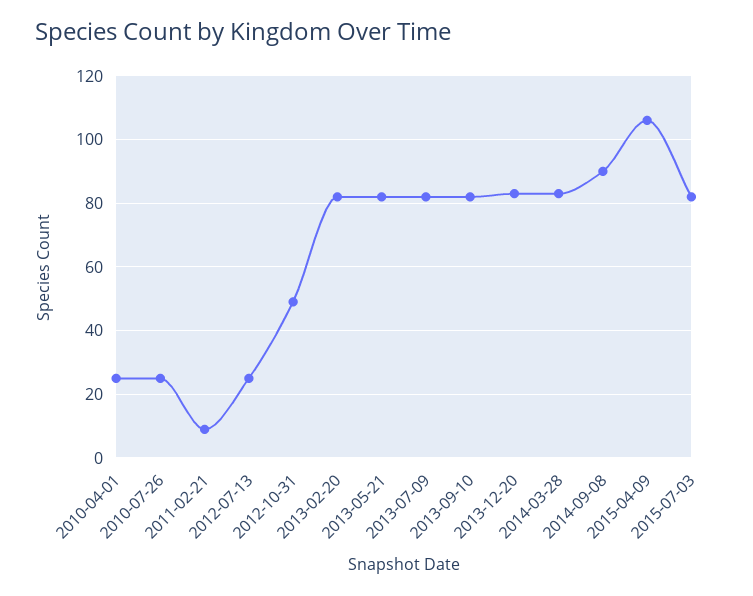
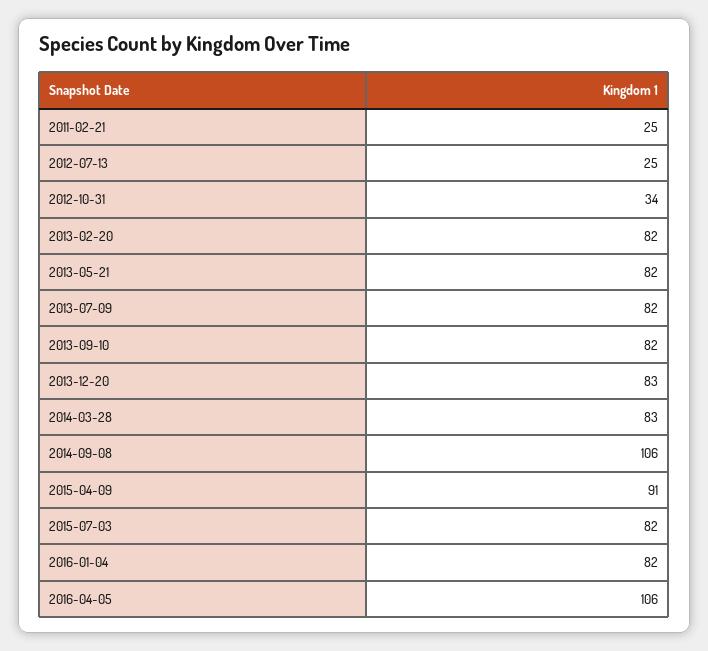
2010-04-01: 25 -> none
2010-07-26: 25 -> none
2011-02-21: 10 -> 25
2012-10-31: 50 -> 34
2014-09-08: 90 -> 106
2015-04-09: 105 -> 91
2016-01-04: none -> 82
2016-04-05: none -> 106

